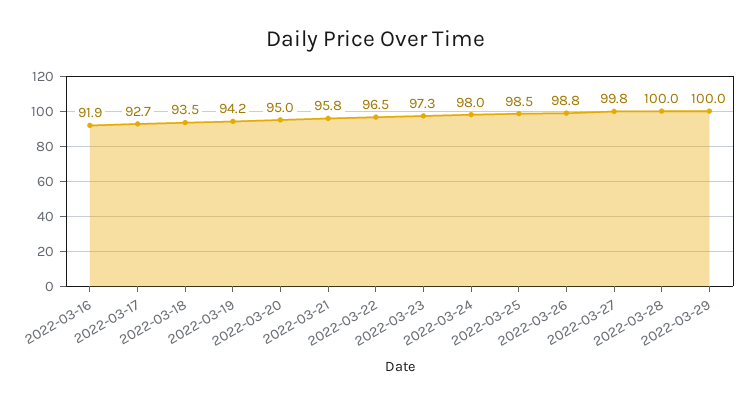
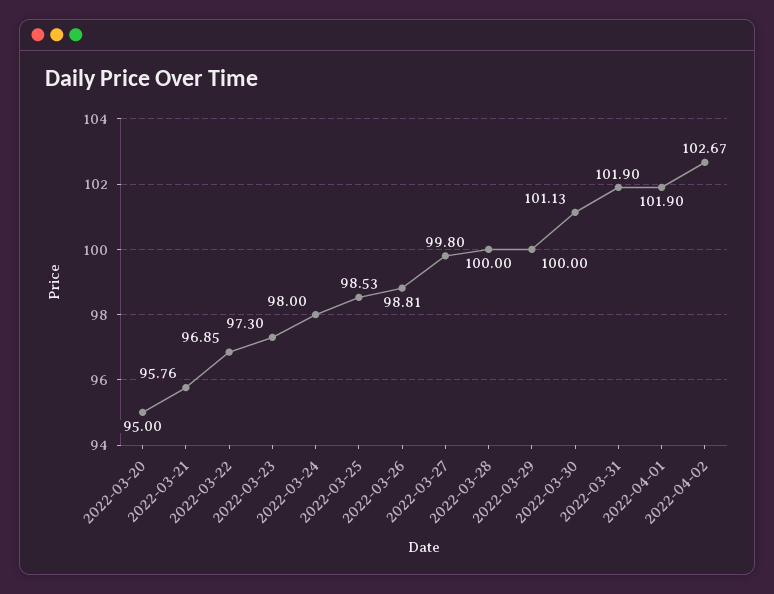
2022-03-16: 91.9 -> none
2022-03-17: 92.7 -> none
2022-03-18: 93.5 -> none
2022-03-19: 94.2 -> none
2022-03-22: 96.5 -> 96.85
2022-03-30: none -> 101.13
2022-03-31: none -> 101.9
2022-04-01: none -> 101.9
2022-04-02: none -> 102.67

